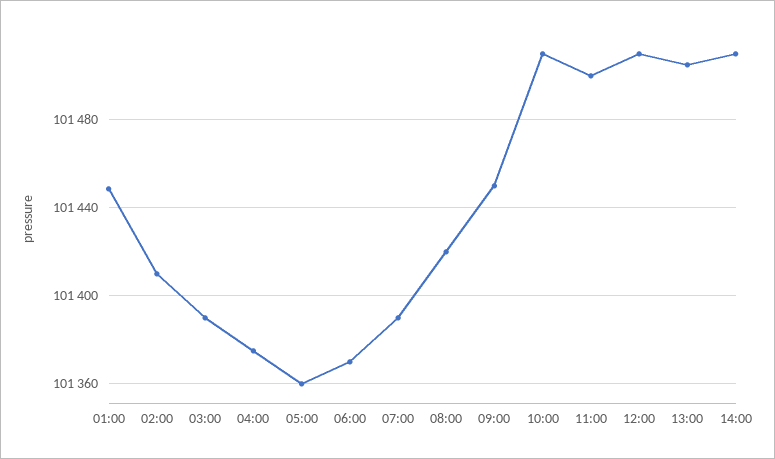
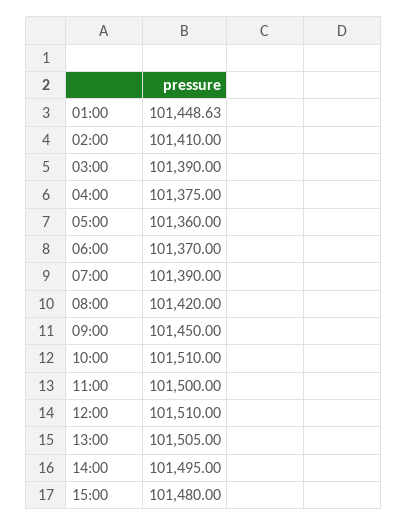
14:00: 101510 -> 101495
15:00: none -> 101480

